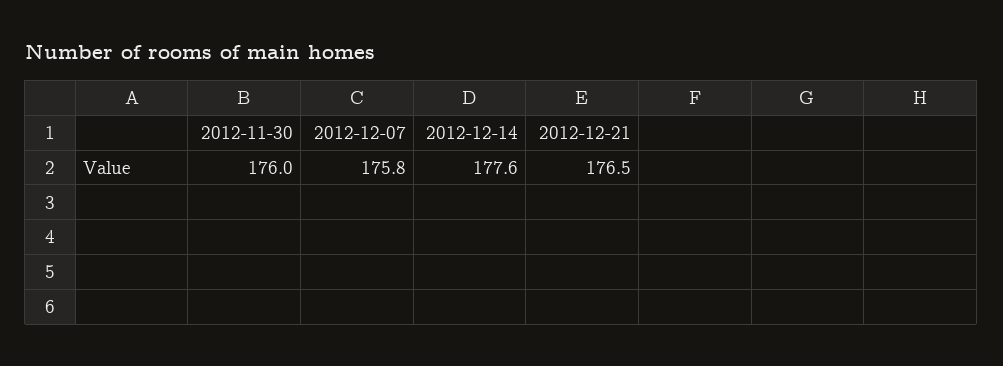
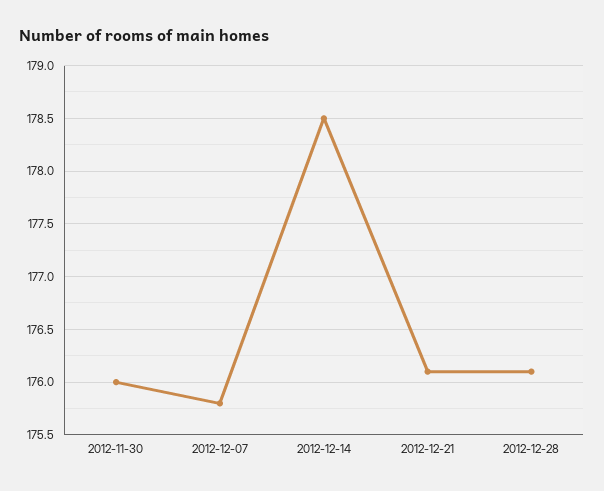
2012-12-14: 177.6 -> 178.5
2012-12-21: 176.5 -> 176.1
2012-12-28: none -> 176.1

